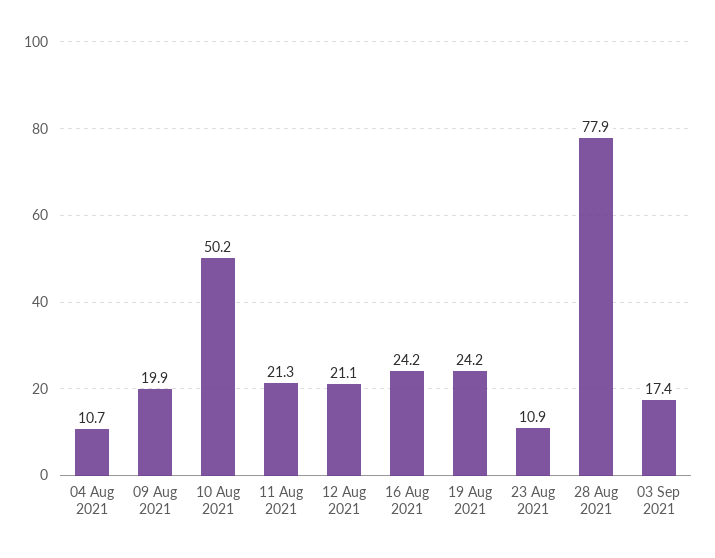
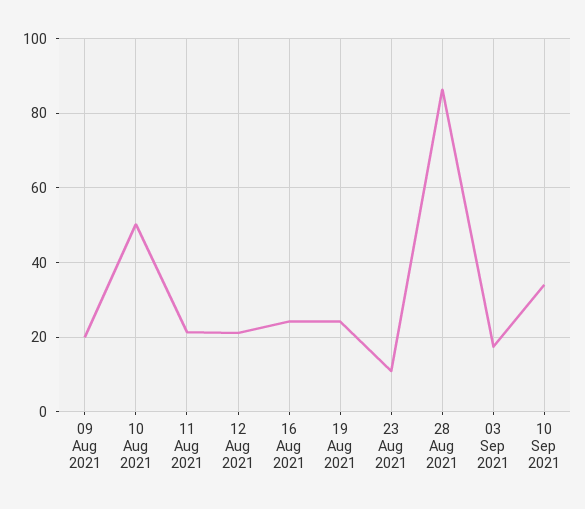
04 Aug 2021: 10.7 -> none
28 Aug 2021: 77.9 -> 86
10 Sep 2021: none -> 34

